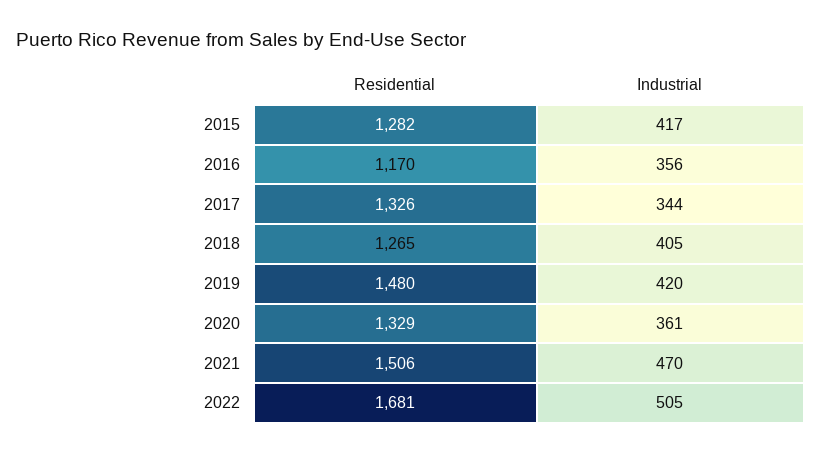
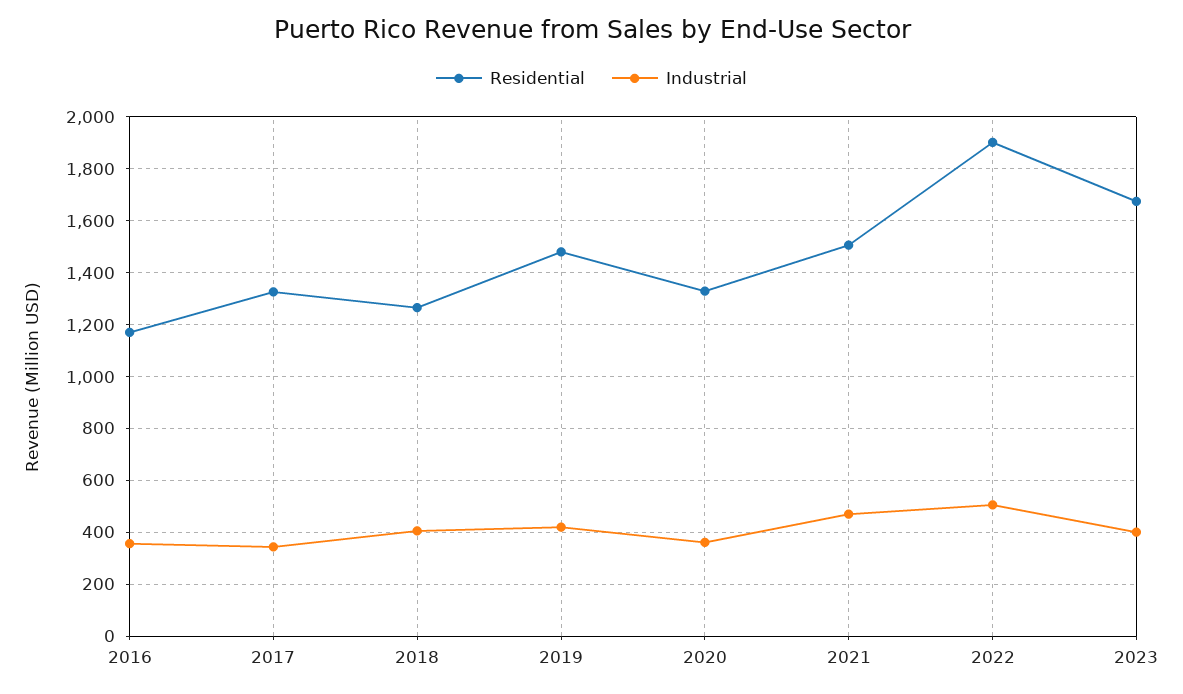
Residential, 2015: 1282 -> none
Industrial, 2015: 417 -> none
Residential, 2022: 1681 -> 1900
Residential, 2023: none -> 1675
Industrial, 2023: none -> 400

